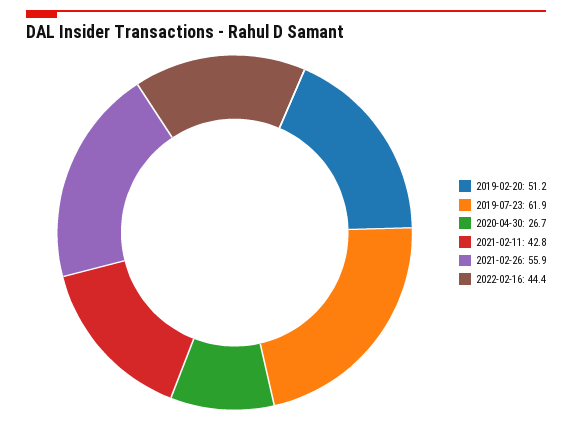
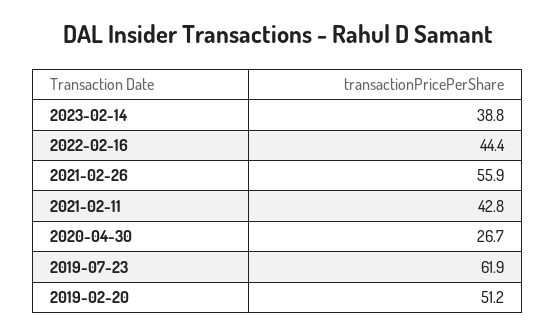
2023-02-14: none -> 38.8

